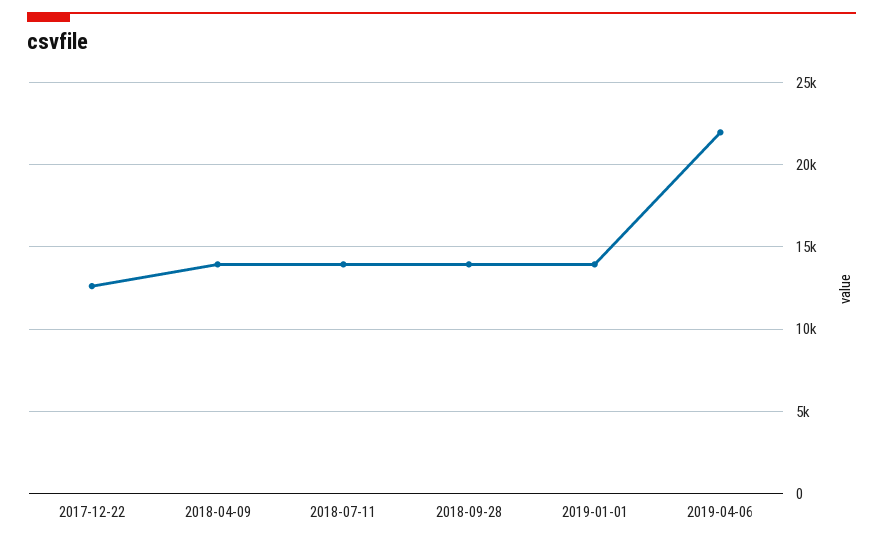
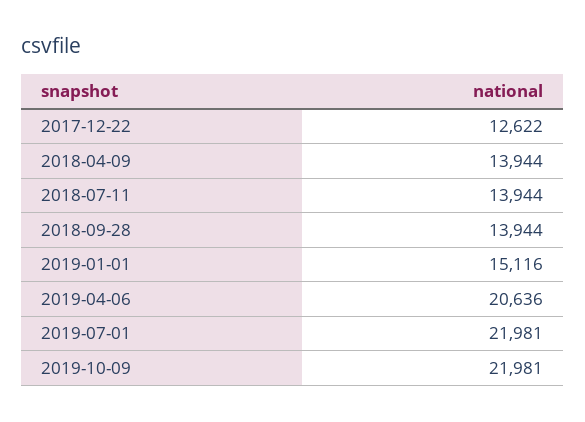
2019-01-01: 14000 -> 15116
2019-04-06: 22000 -> 20636
2019-07-01: none -> 21981
2019-10-09: none -> 21981

